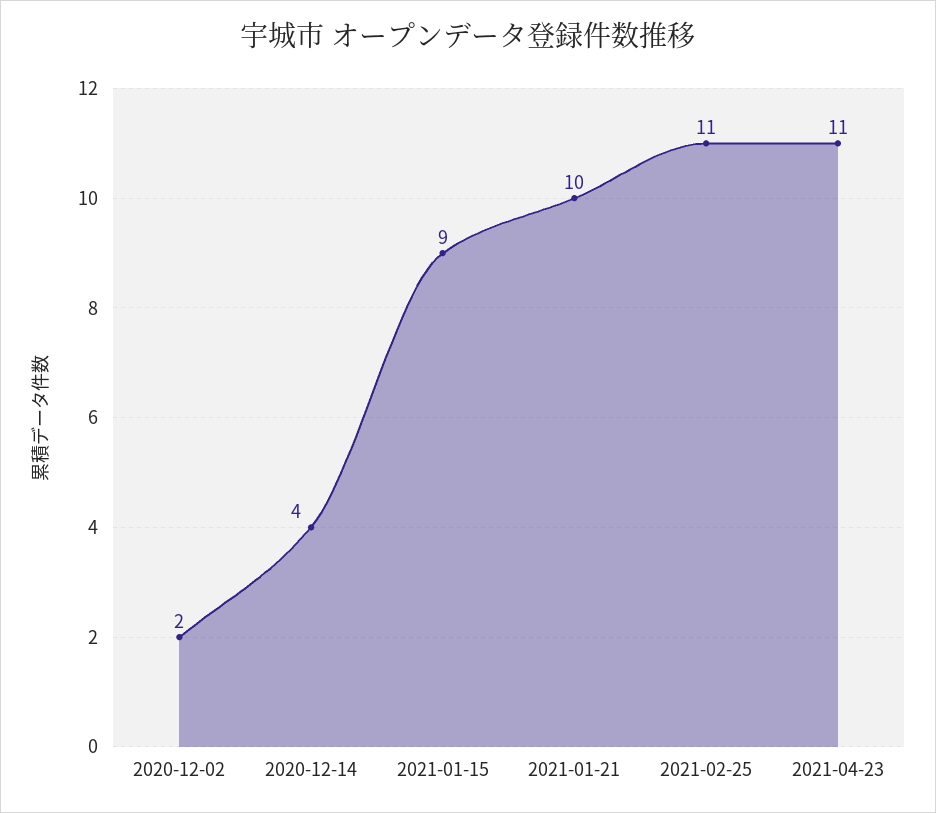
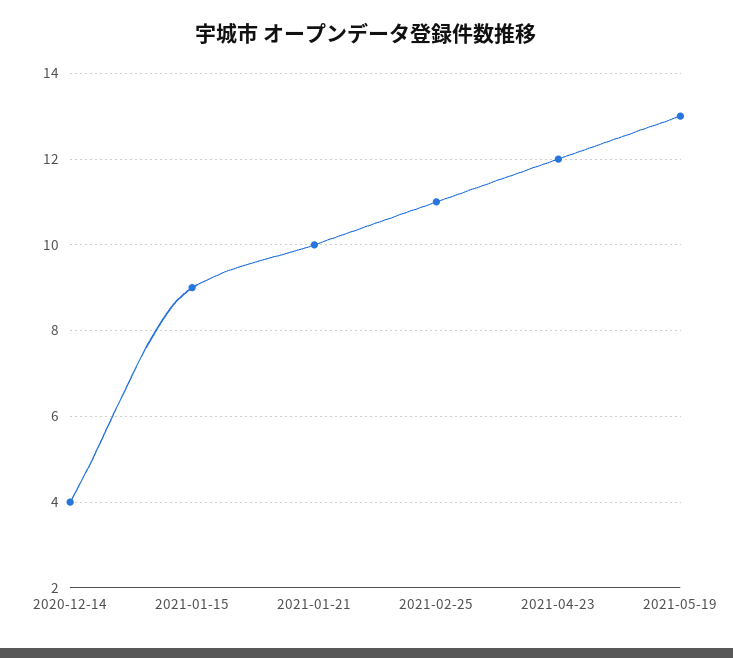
2020-12-02: 2 -> none
2021-04-23: 11 -> 12
2021-05-19: none -> 13

